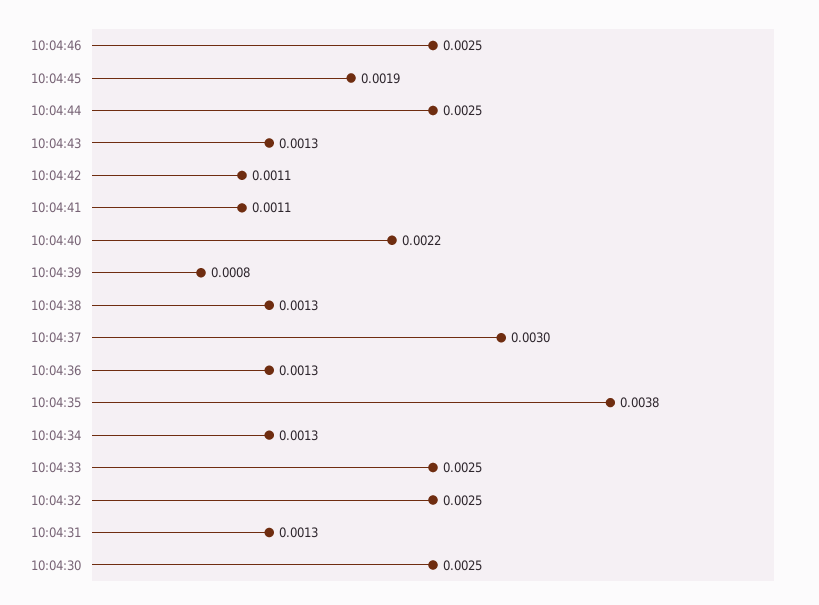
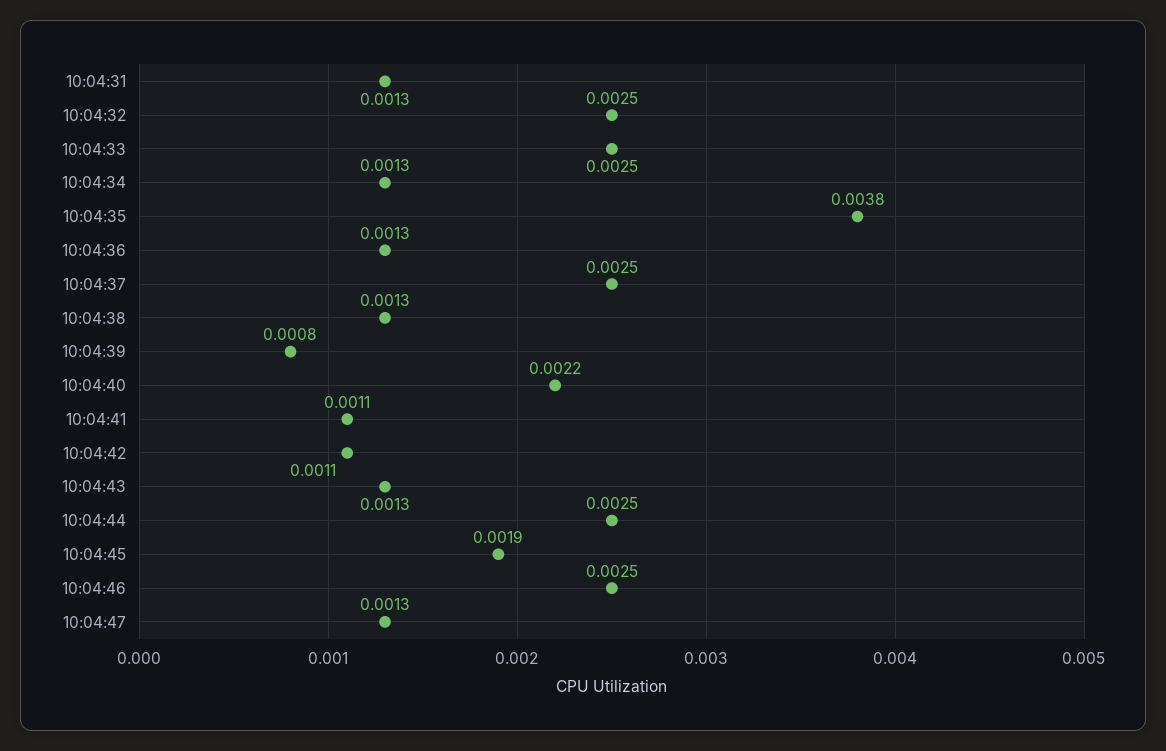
10:04:37: 0.003 -> 0.0025
10:04:30: 0.0025 -> none
10:04:47: none -> 0.0013

